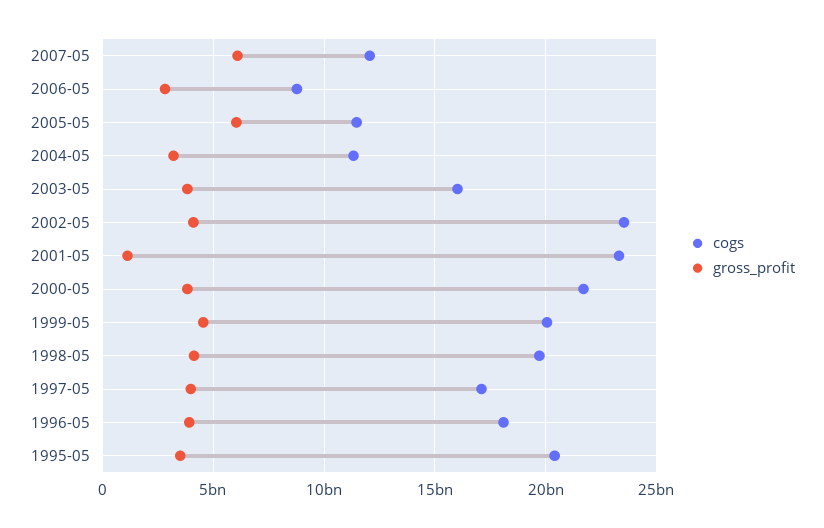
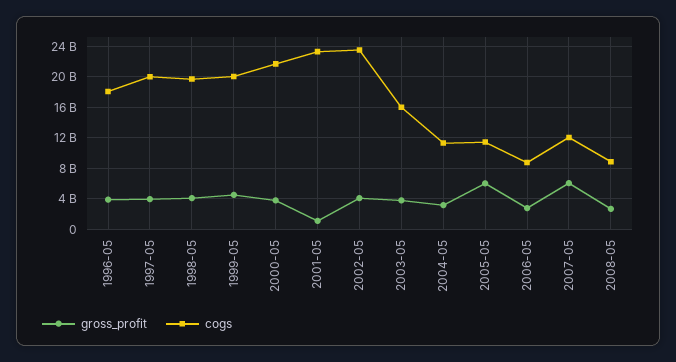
cogs, 1997-05: 17000000000 -> 20000000000
cogs, 1995-05: 20500000000 -> none
gross_profit, 1995-05: 3500000000 -> none
gross_profit, 2008-05: none -> 3000000000
cogs, 2008-05: none -> 9000000000

